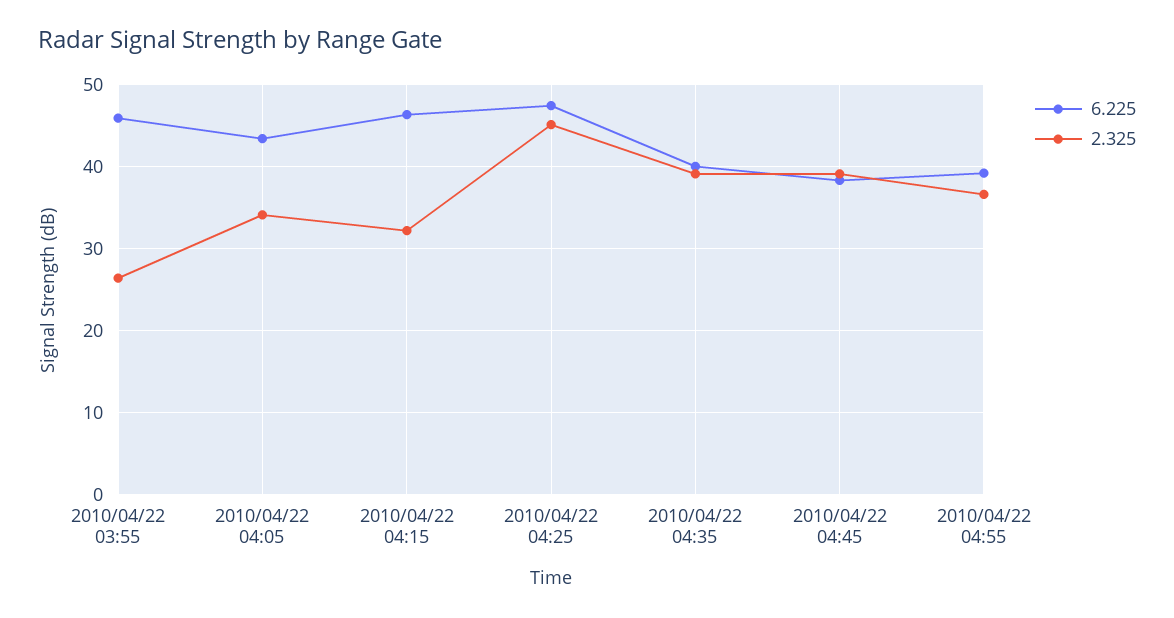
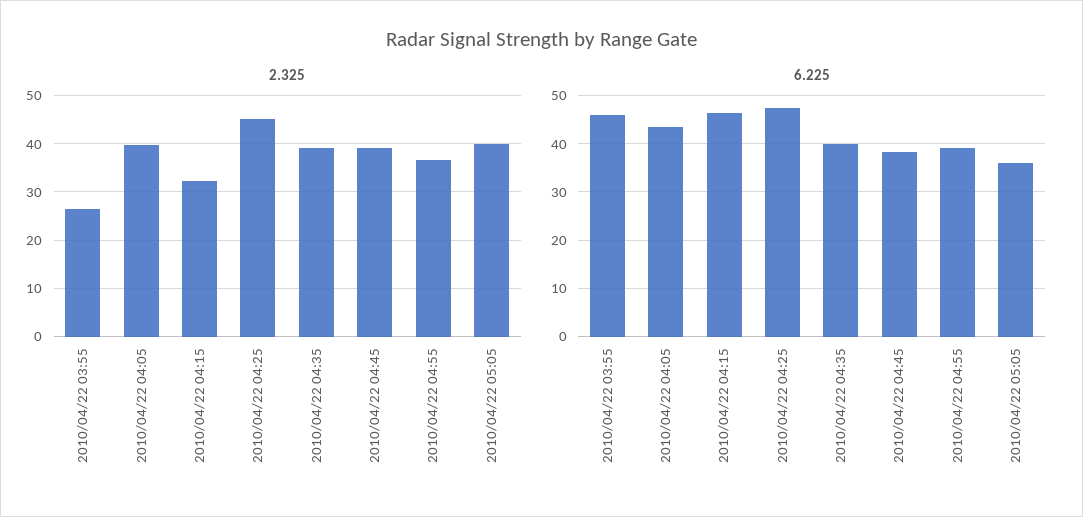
2.325, 2010/04/22 04:05: 34 -> 40
2.325, 2010/04/22 05:05: none -> 40
6.225, 2010/04/22 05:05: none -> 36

